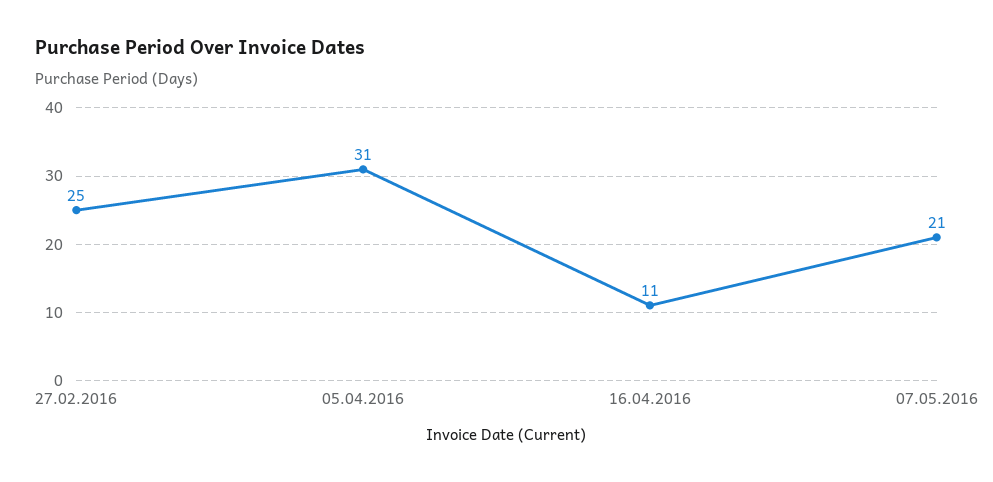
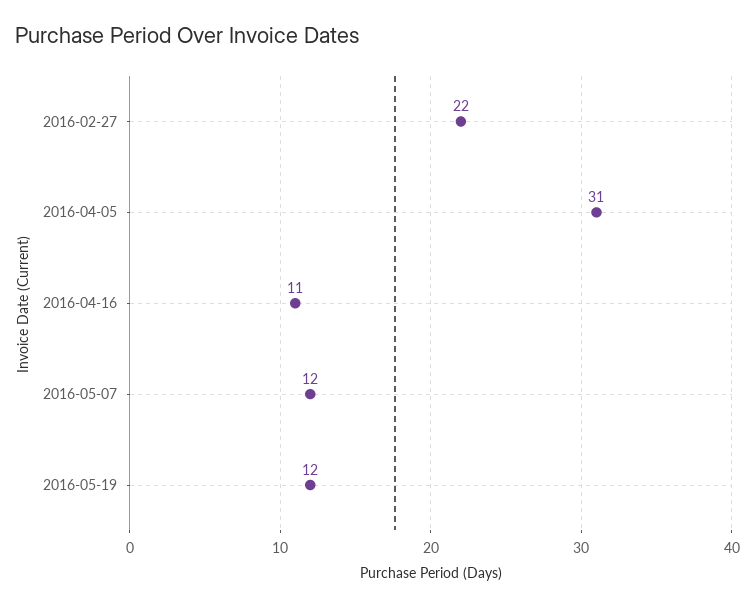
27.02.2016: 25 -> 22
07.05.2016: 21 -> 12
2016-05-19: none -> 12

